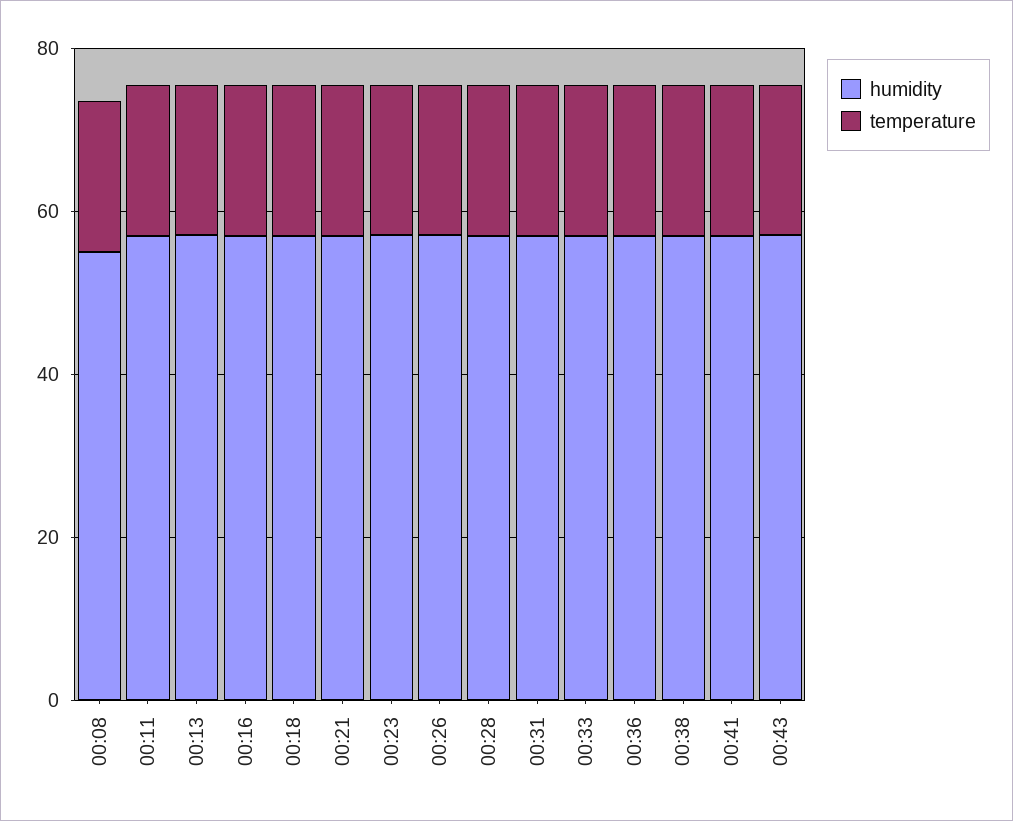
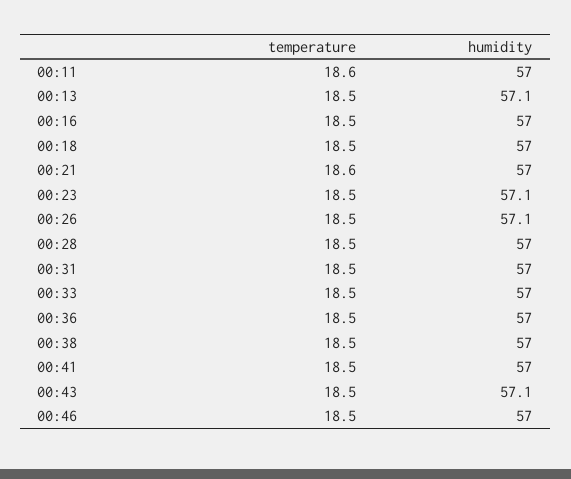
humidity, 00:08: 55 -> none
temperature, 00:08: 20 -> none
temperature, 00:46: none -> 18.5
humidity, 00:46: none -> 57

